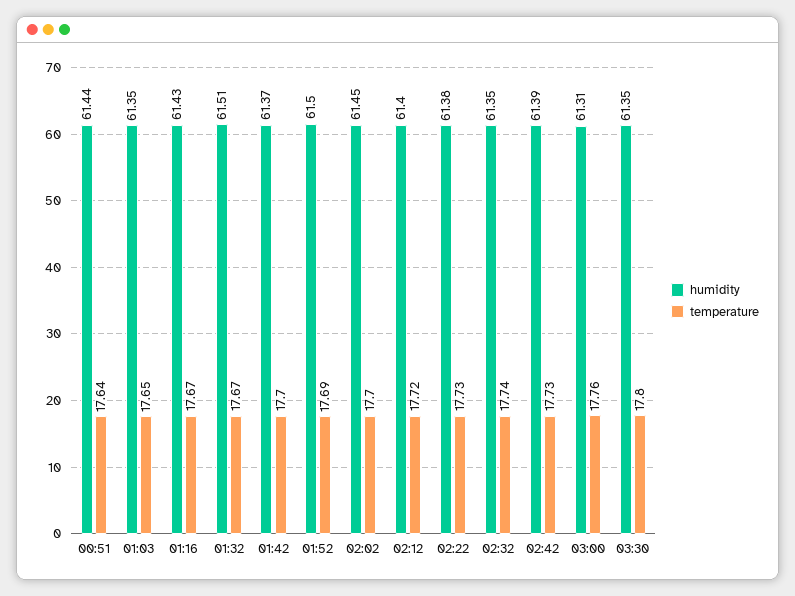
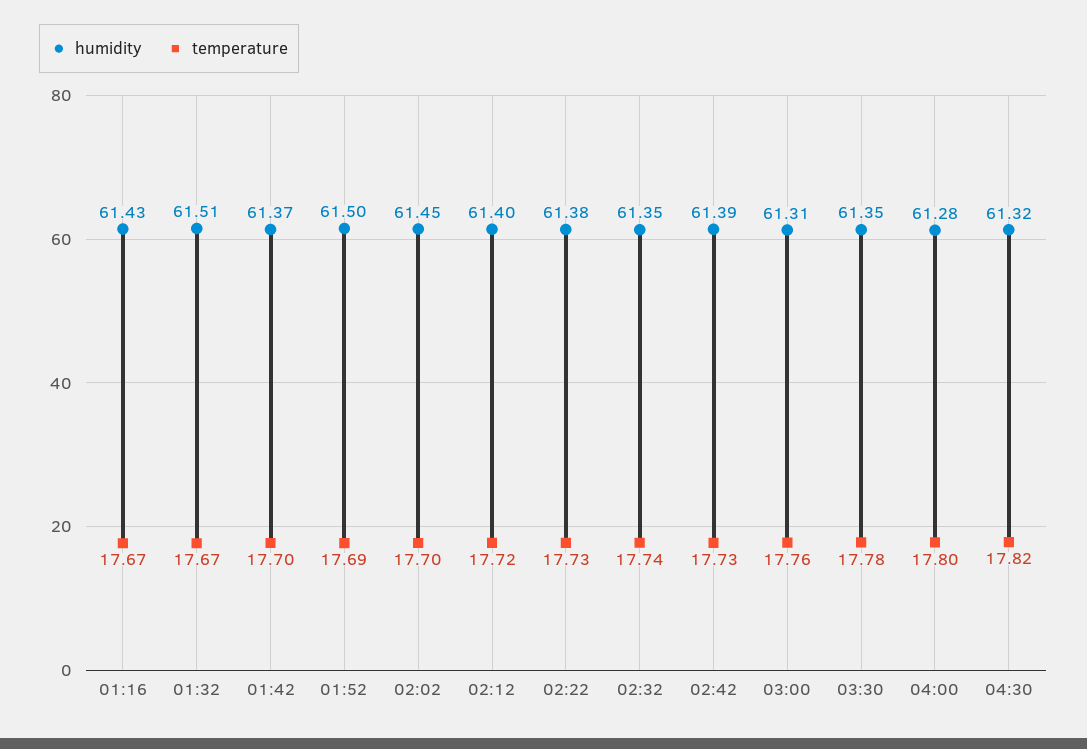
humidity, 00:51: 61.44 -> none
temperature, 00:51: 17.64 -> none
humidity, 01:03: 61.35 -> none
temperature, 01:03: 17.65 -> none
temperature, 03:30: 17.8 -> 17.78
humidity, 04:00: none -> 61.28
temperature, 04:00: none -> 17.8
humidity, 04:30: none -> 61.32
temperature, 04:30: none -> 17.82

